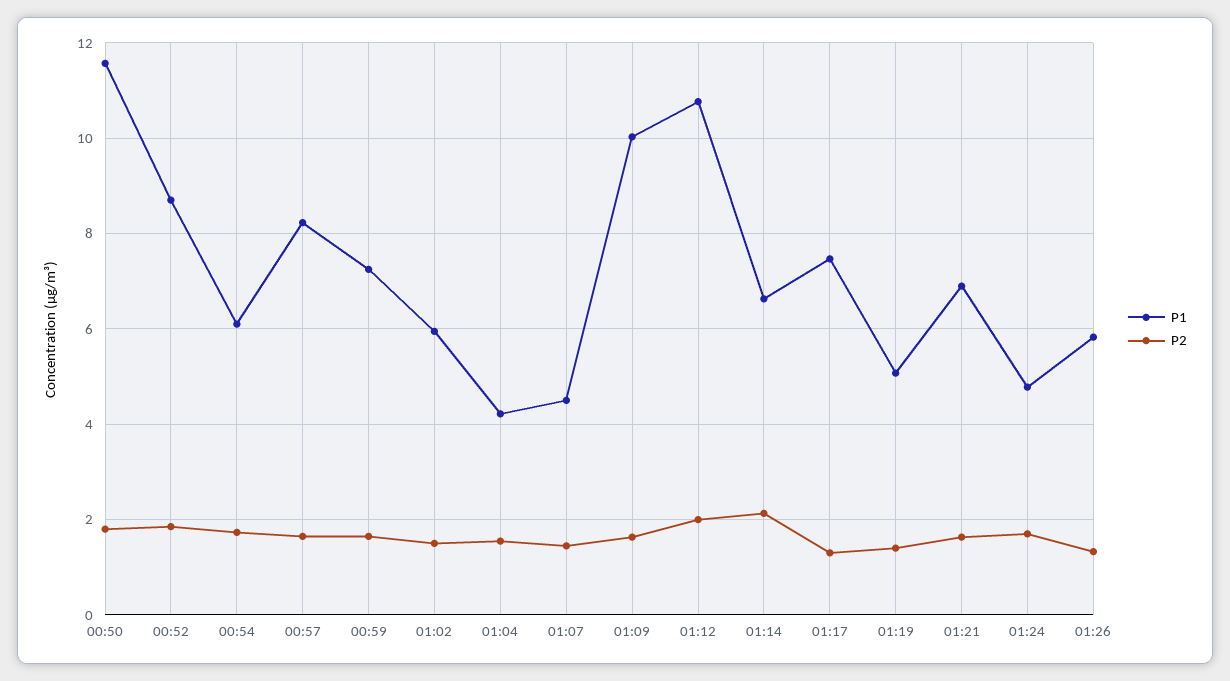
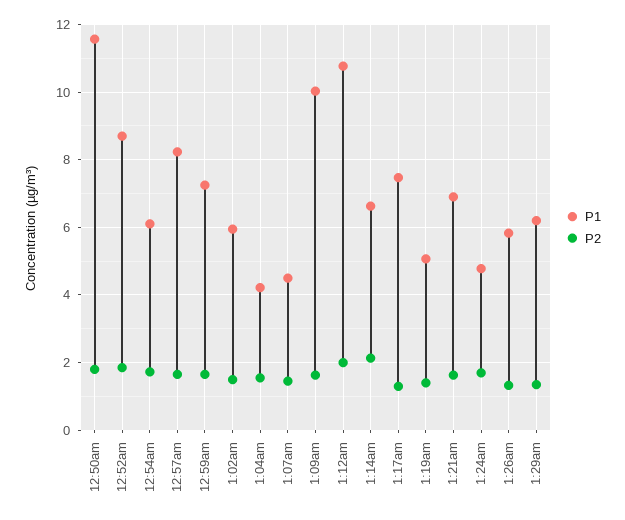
P1, 1:29am: none -> 6.2
P2, 1:29am: none -> 1.4

